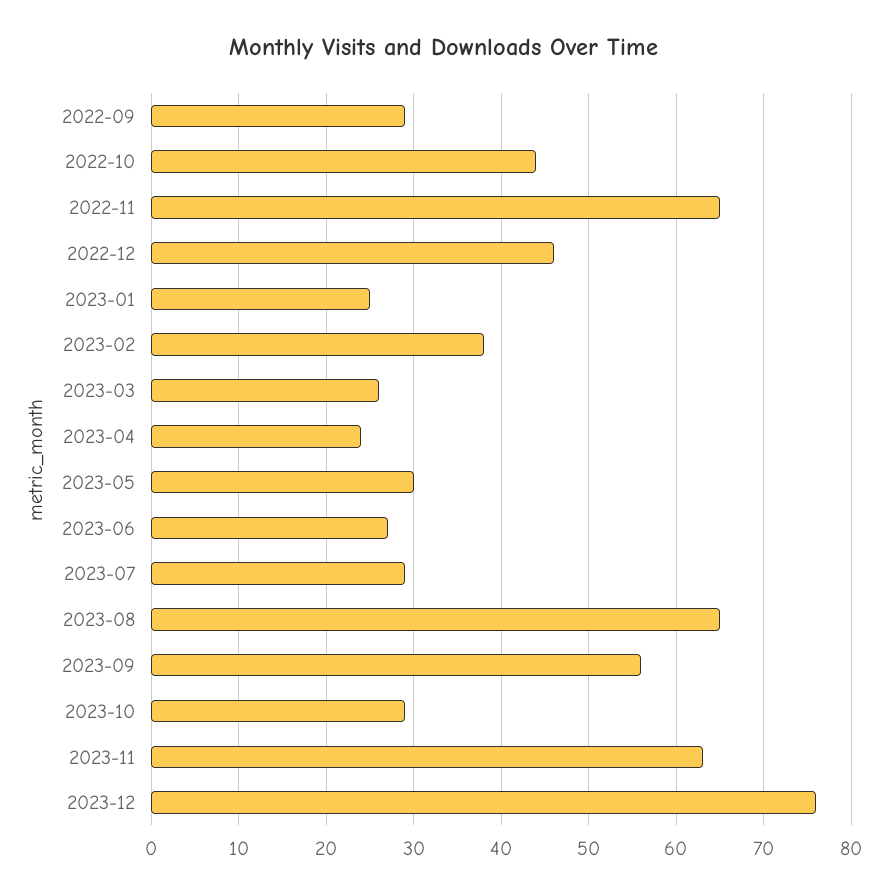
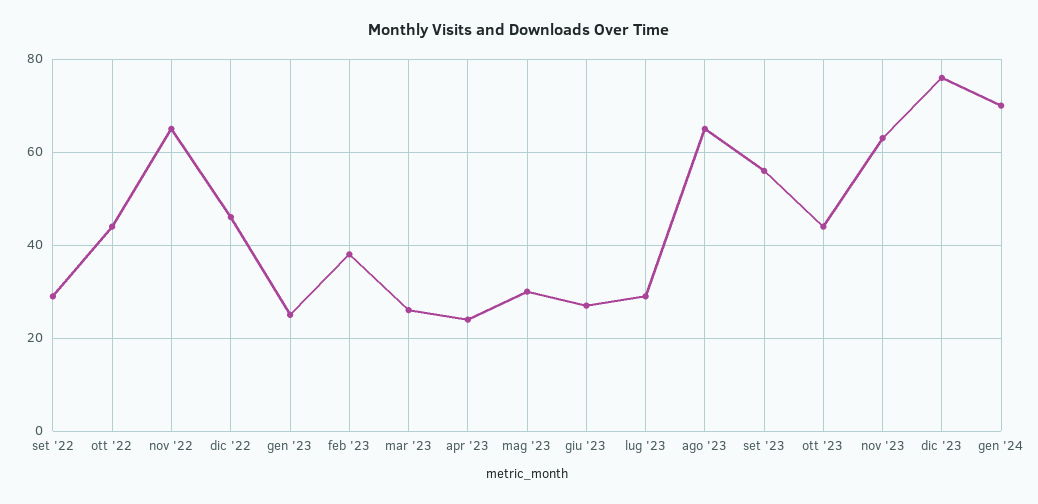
2023-10: 29 -> 45
gen '24: none -> 70

